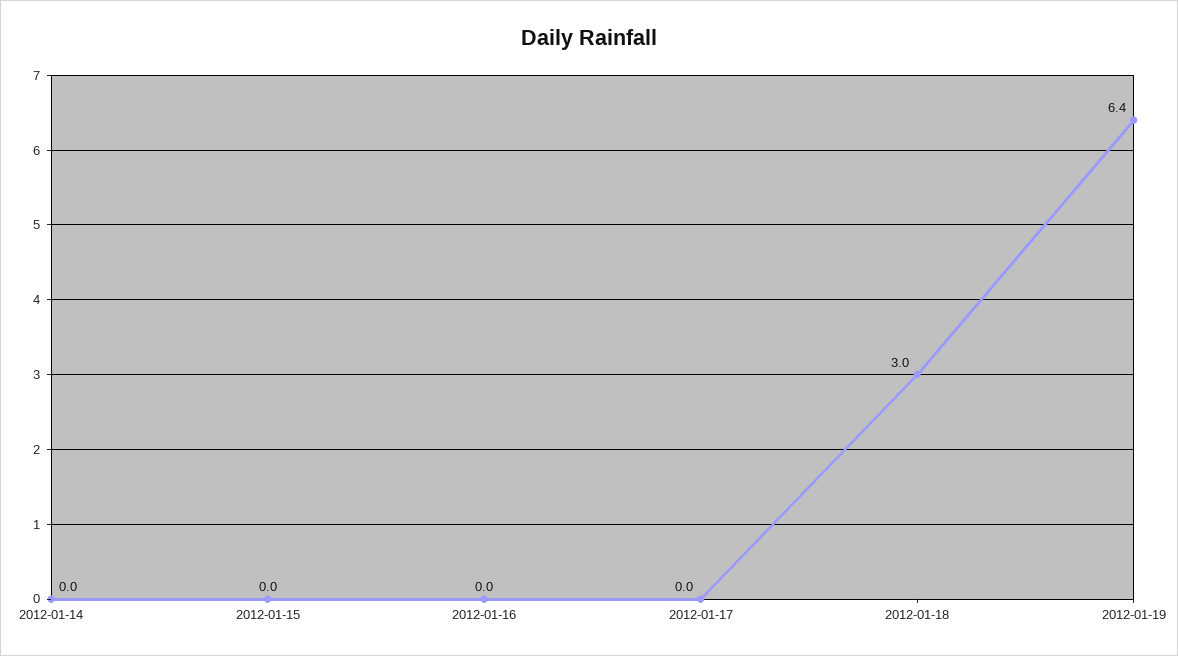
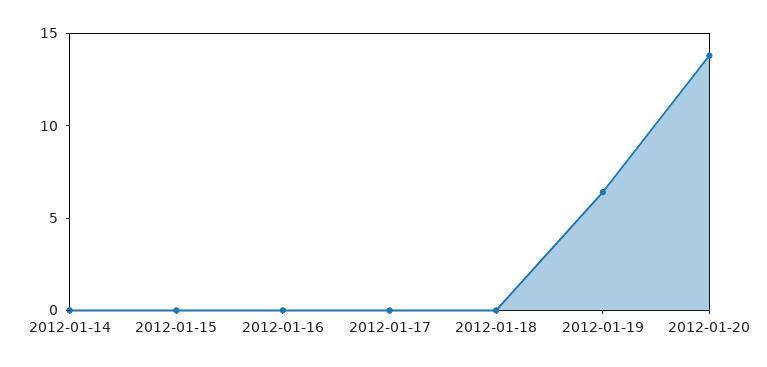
2012-01-18: 3 -> 0
2012-01-20: none -> 14

